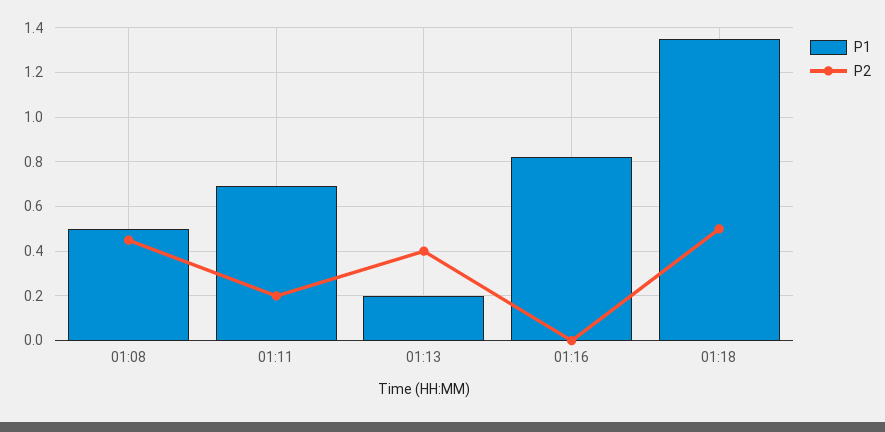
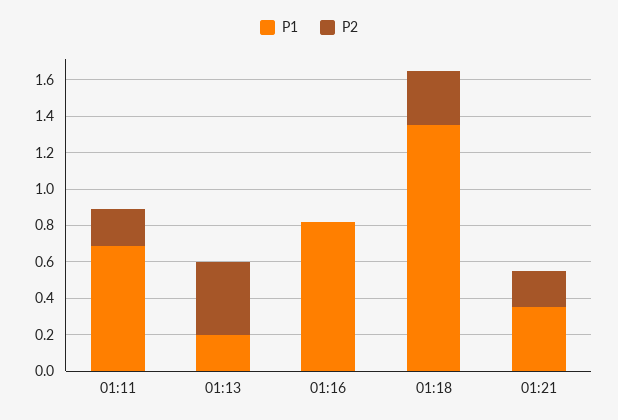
P1, 01:08: 0.5 -> none
P2, 01:08: 0.45 -> none
P2, 01:18: 0.5 -> 0.3
P1, 01:21: none -> 0.35
P2, 01:21: none -> 0.2

